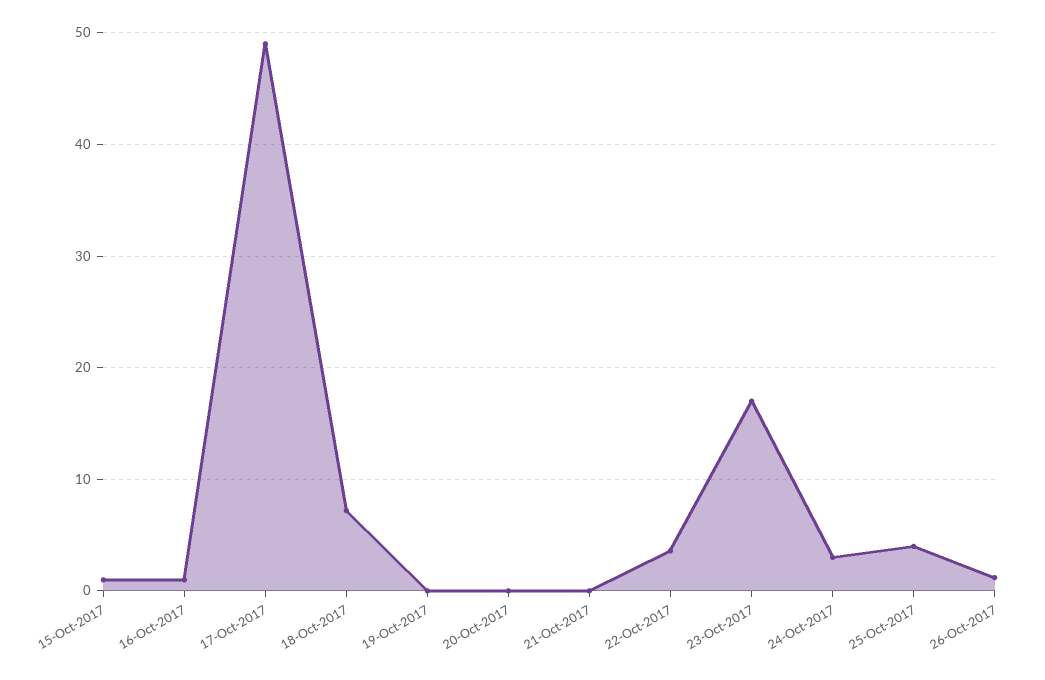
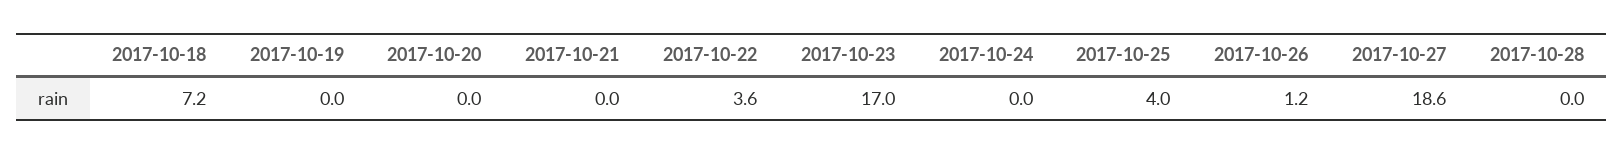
15-Oct-2017: 1 -> none
16-Oct-2017: 1 -> none
17-Oct-2017: 49 -> none
24-Oct-2017: 3 -> 0
2017-10-27: none -> 18.6
2017-10-28: none -> 0

